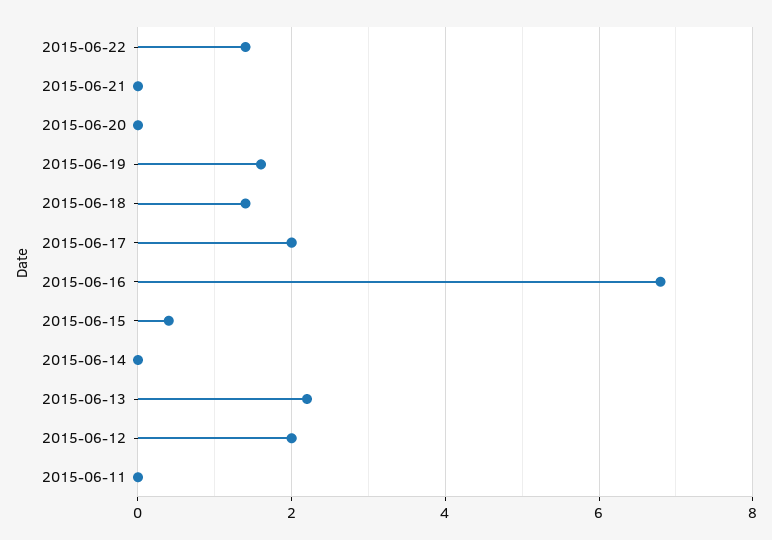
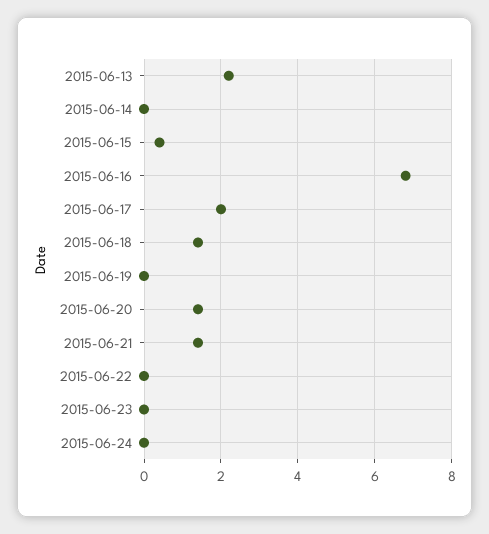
2015-06-22: 1.5 -> 0
2015-06-21: 0 -> 1.5
2015-06-20: 0 -> 1.5
2015-06-19: 1.5 -> 0
2015-06-12: 2 -> none
2015-06-11: 0 -> none
2015-06-23: none -> 0
2015-06-24: none -> 0

